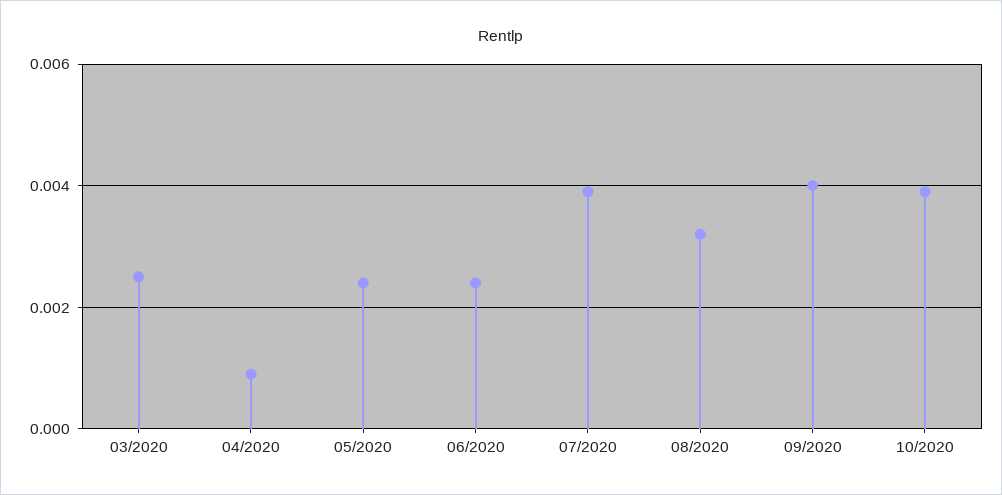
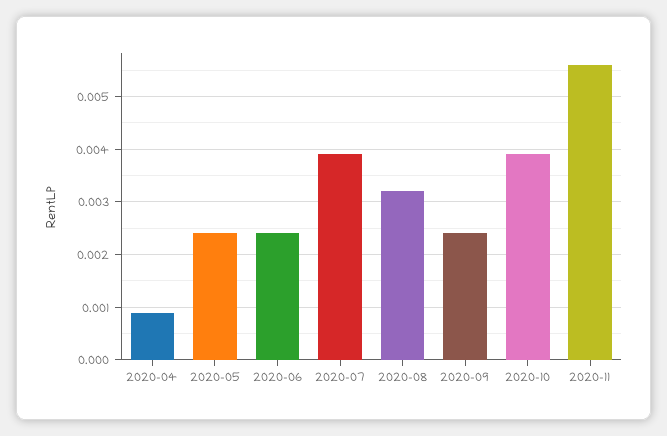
03/2020: 0.0025 -> none
09/2020: 0.004 -> 0.0025
2020-11: none -> 0.0055

